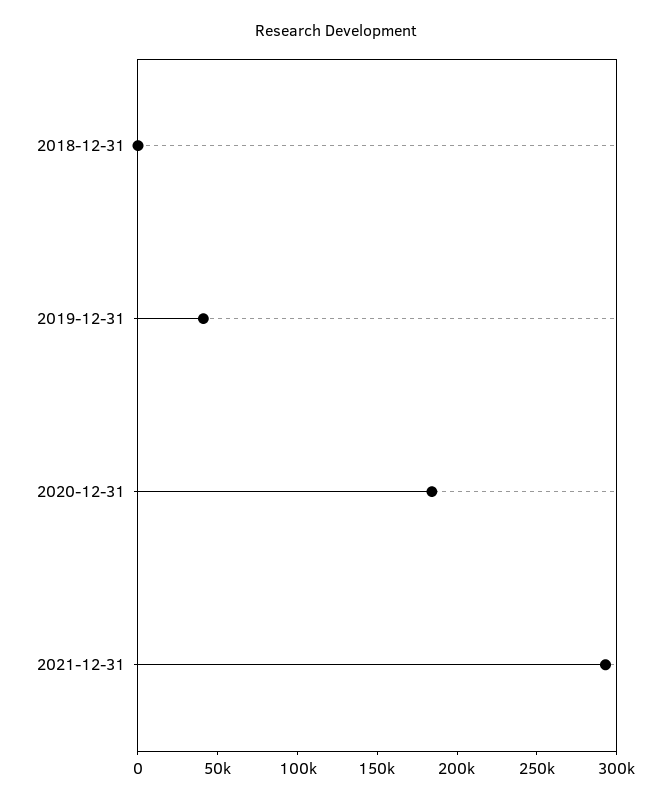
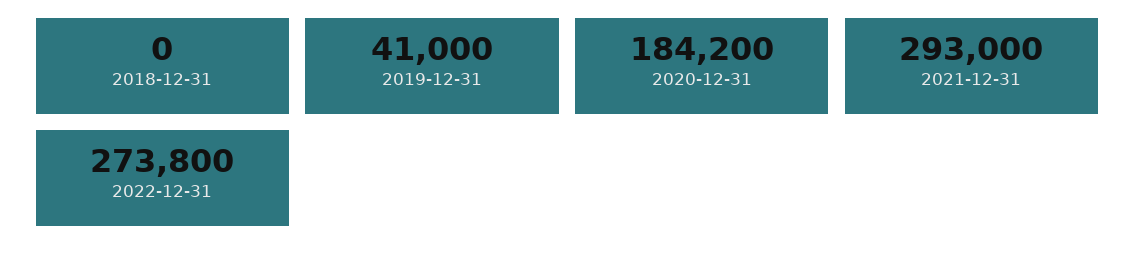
2022-12-31: none -> 273800

